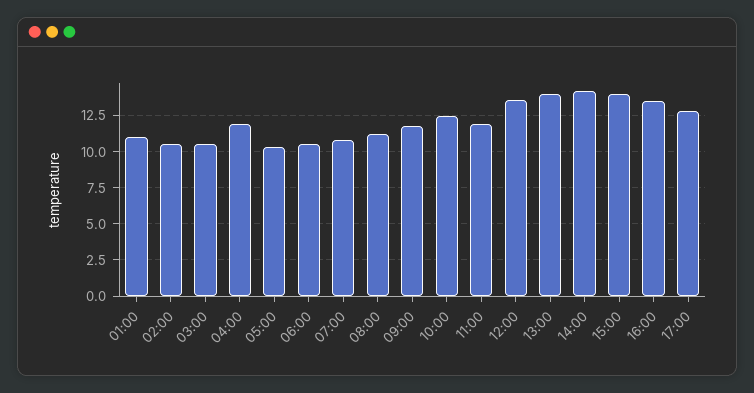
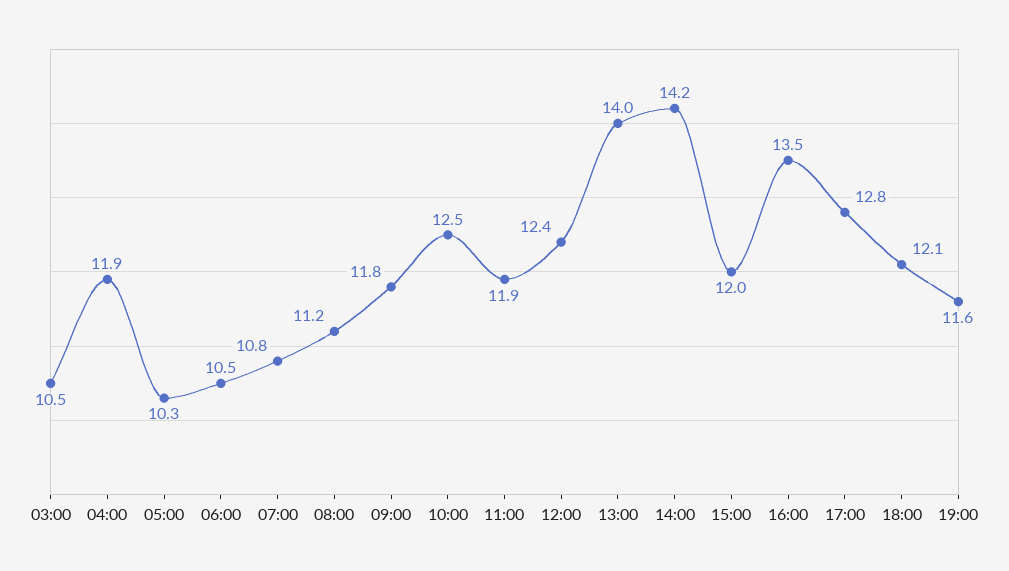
01:00: 11 -> none
02:00: 10.5 -> none
12:00: 13.5 -> 12.4
15:00: 14 -> 12
18:00: none -> 12.1
19:00: none -> 11.6

